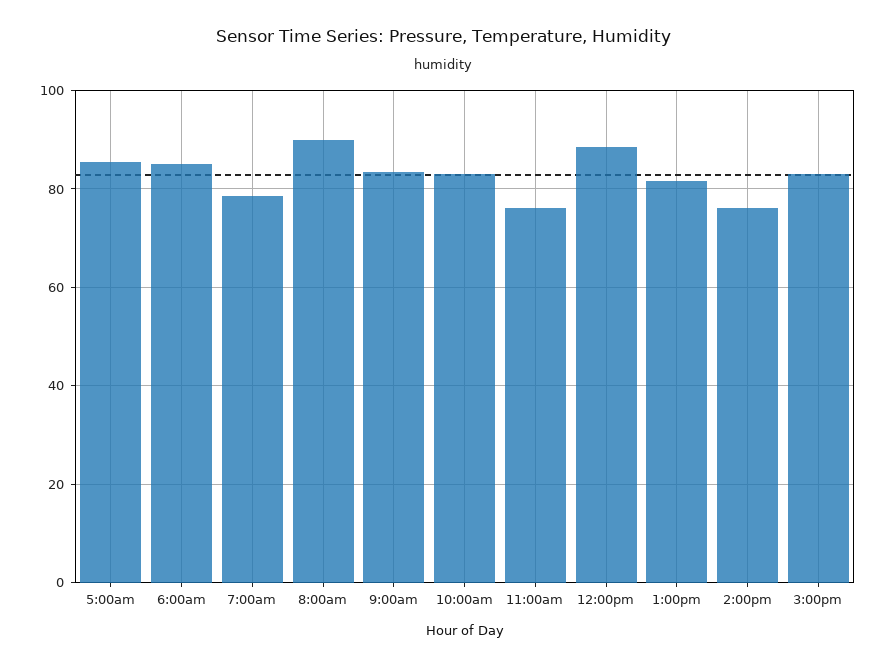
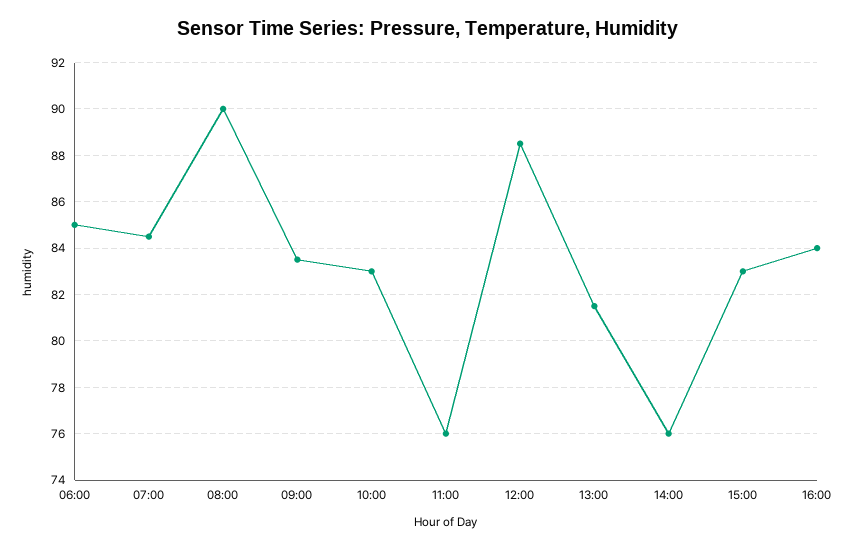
5:00am: 86 -> none
7:00am: 78 -> 84.5
16:00: none -> 84

